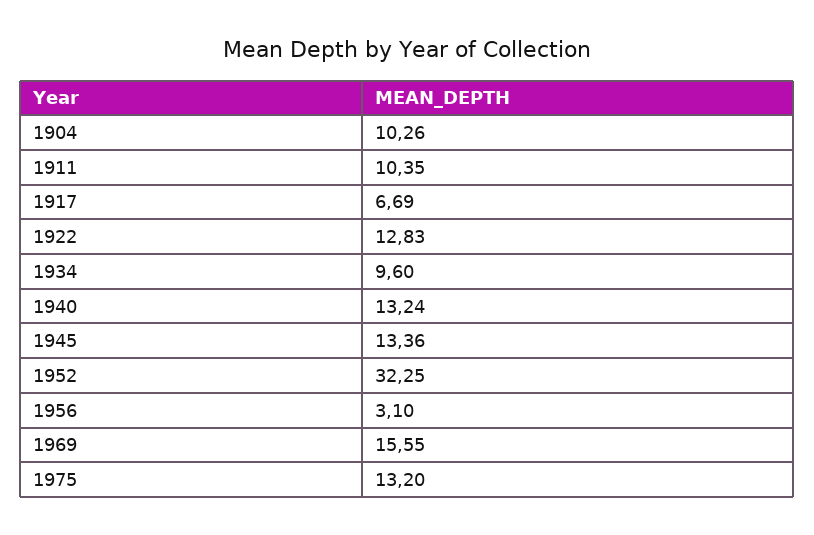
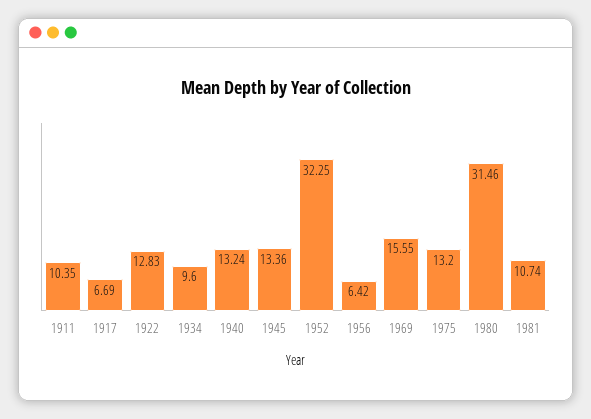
1904: 10.26 -> none
1956: 3.1 -> 6.42
1980: none -> 31.46
1981: none -> 10.74

